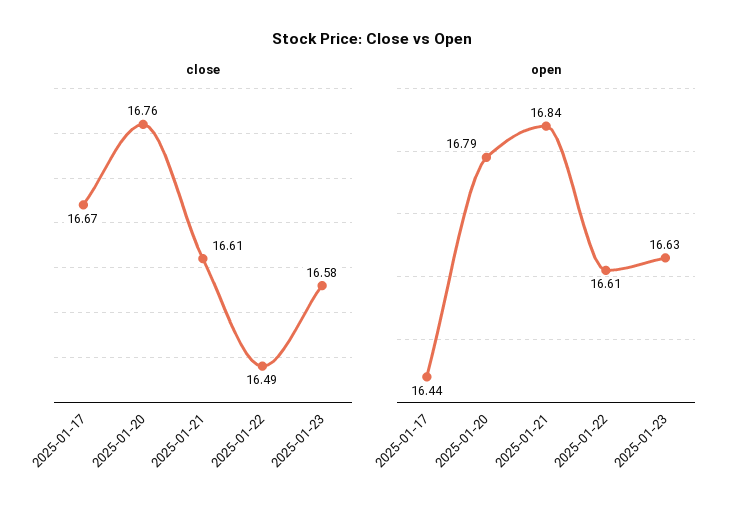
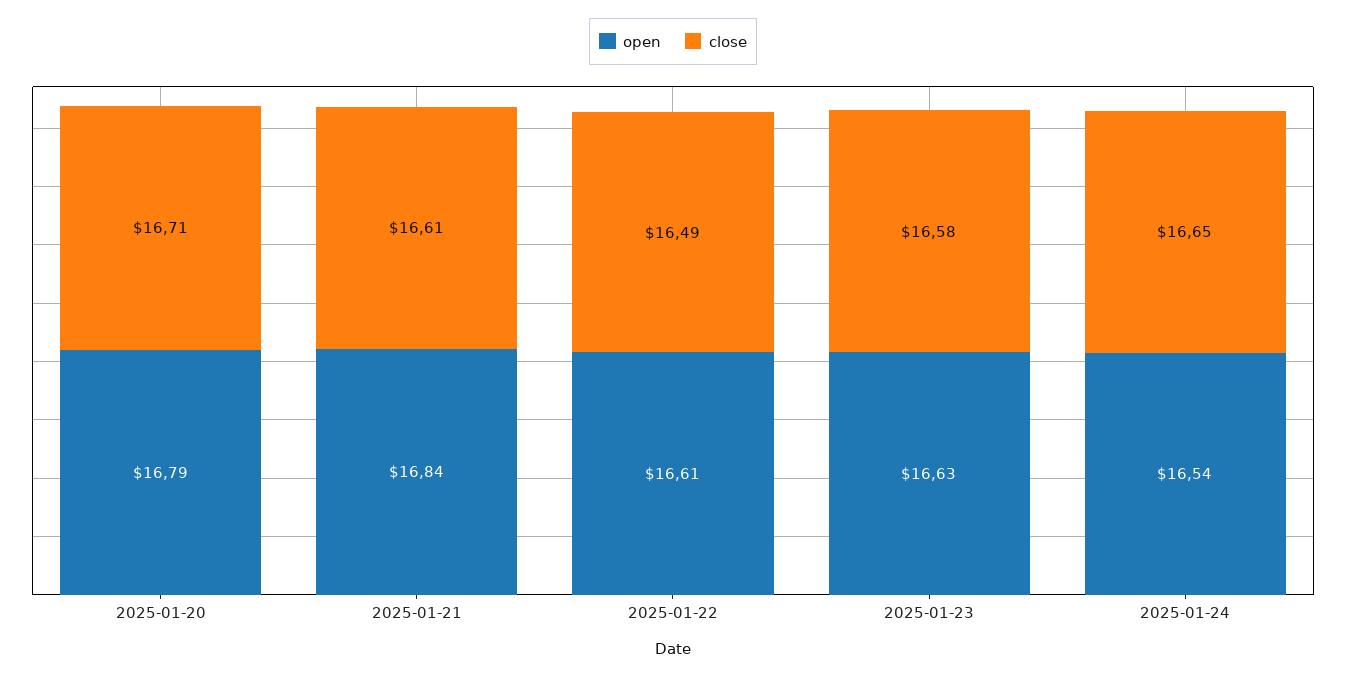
close, 2025-01-17: 16.67 -> none
close, 2025-01-20: 16.76 -> 16.71
open, 2025-01-17: 16.44 -> none
open, 2025-01-24: none -> 16.54
close, 2025-01-24: none -> 16.65

